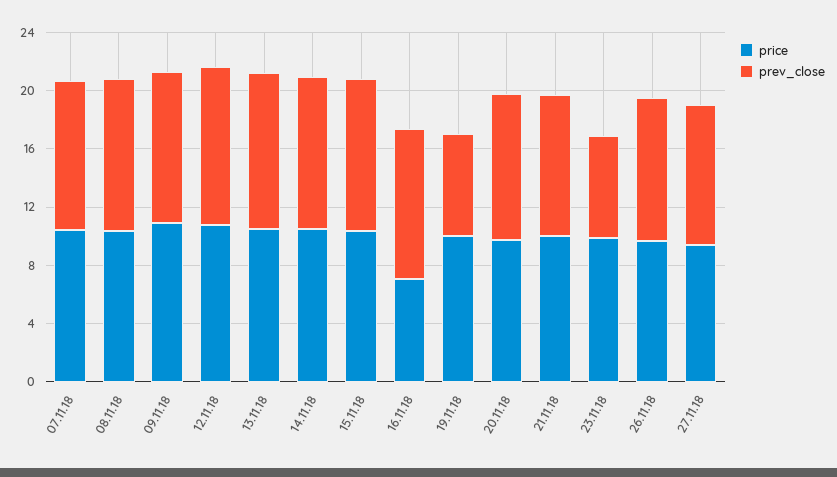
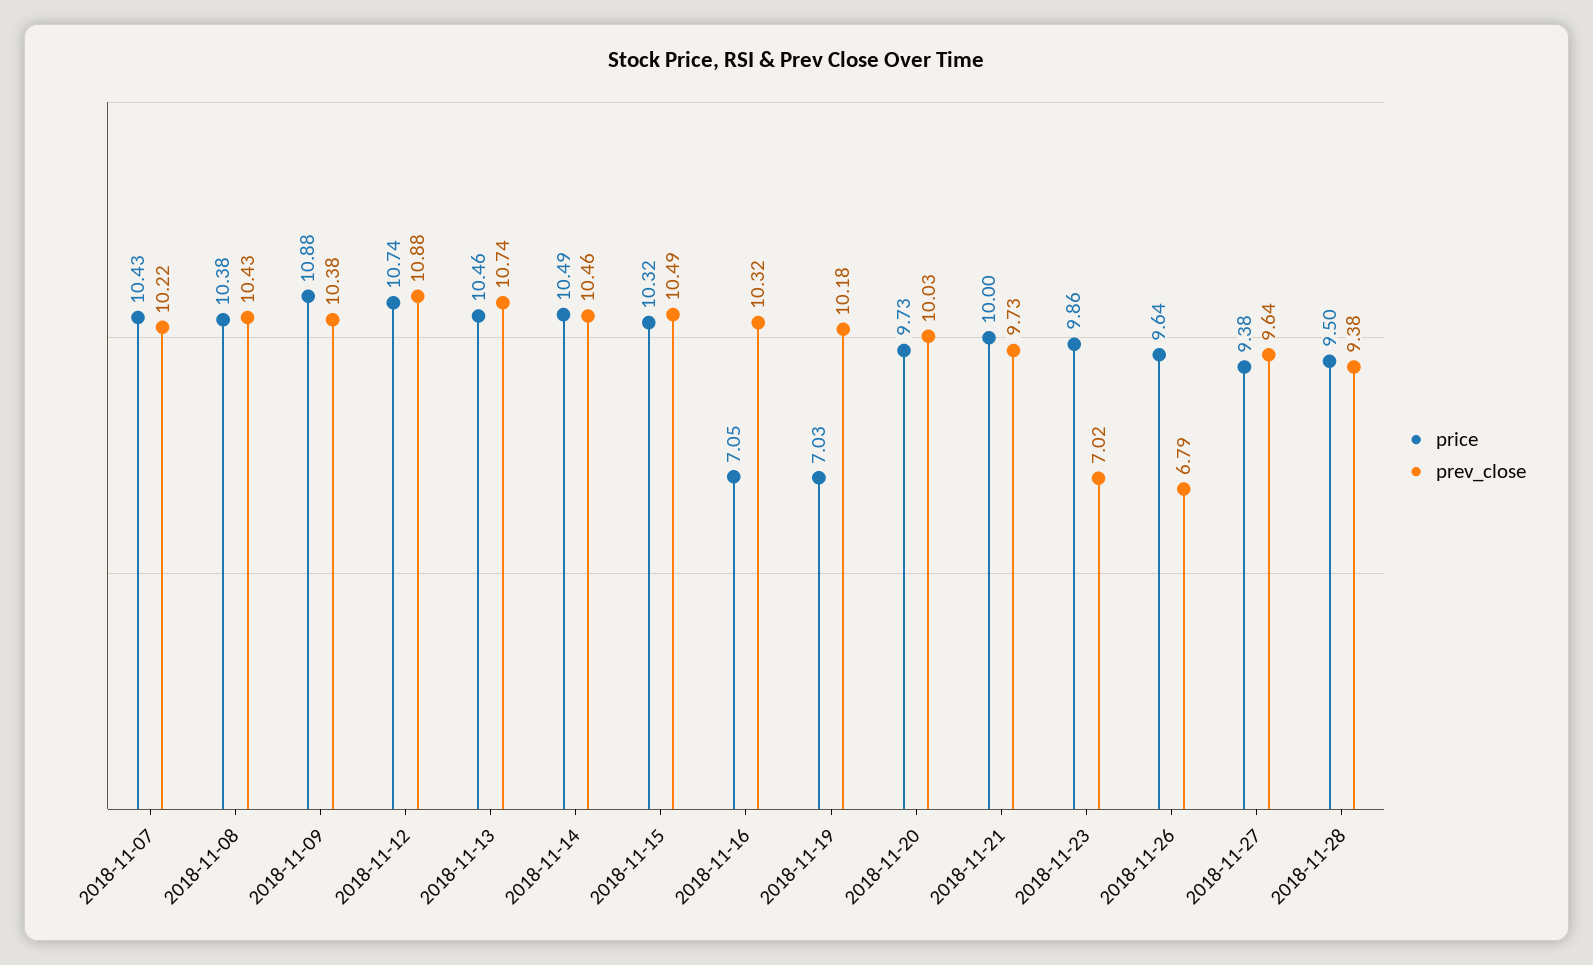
price, 19.11.18: 10 -> 7.03
prev_close, 19.11.18: 7 -> 10.18
prev_close, 26.11.18: 10 -> 6.79
price, 2018-11-28: none -> 9.5
prev_close, 2018-11-28: none -> 9.38

